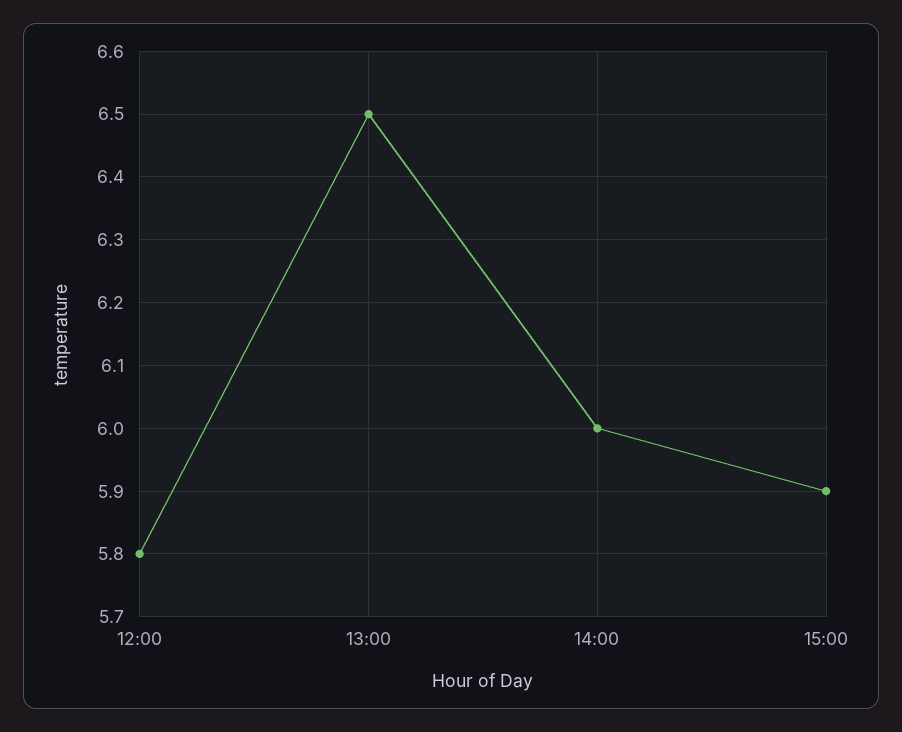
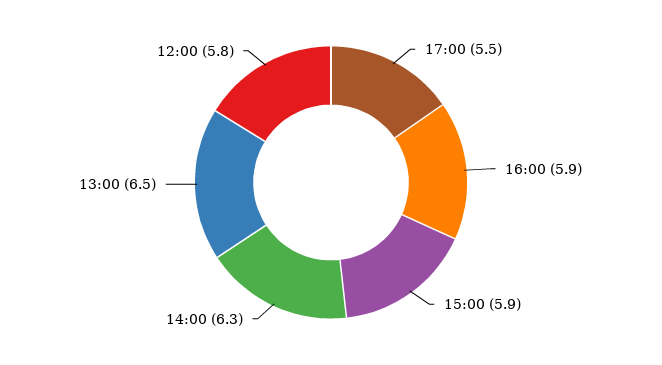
14:00: 6 -> 6.3
17:00: none -> 5.5
16:00: none -> 5.9

